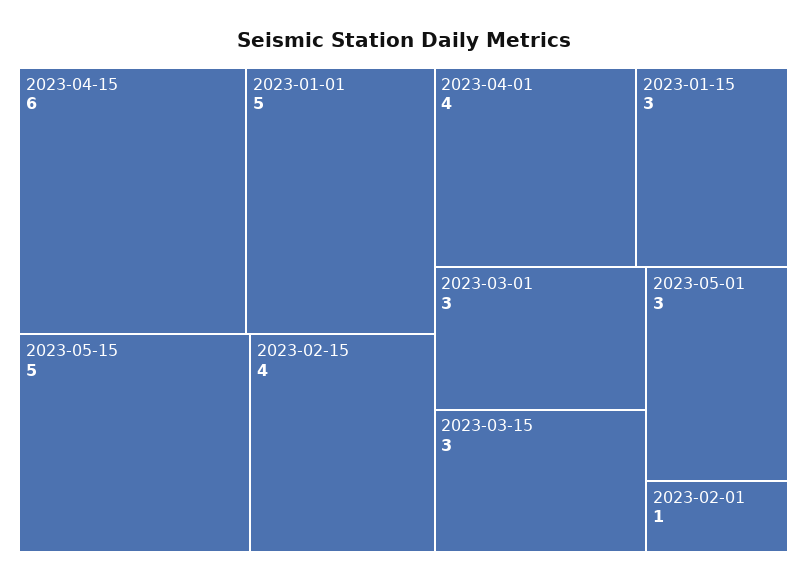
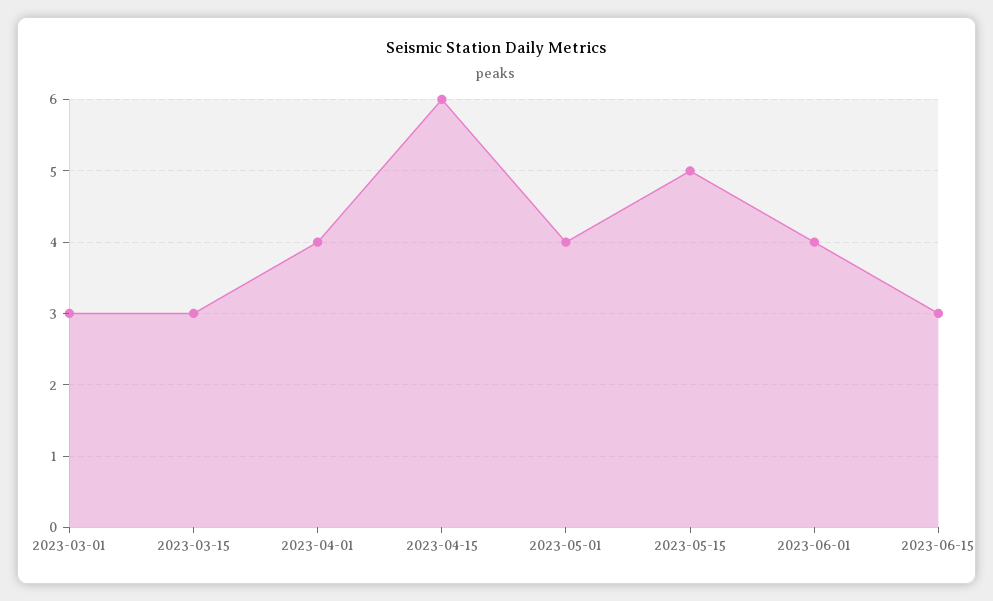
2023-01-01: 5 -> none
2023-02-15: 4 -> none
2023-01-15: 3 -> none
2023-05-01: 3 -> 4
2023-02-01: 1 -> none
2023-06-01: none -> 4
2023-06-15: none -> 3

